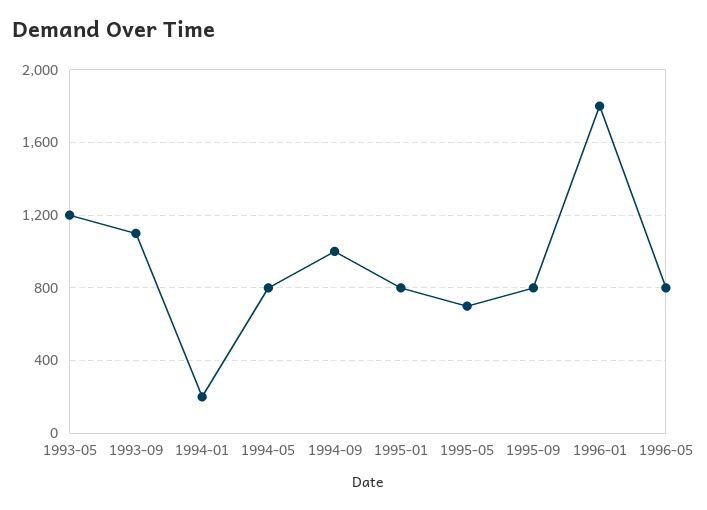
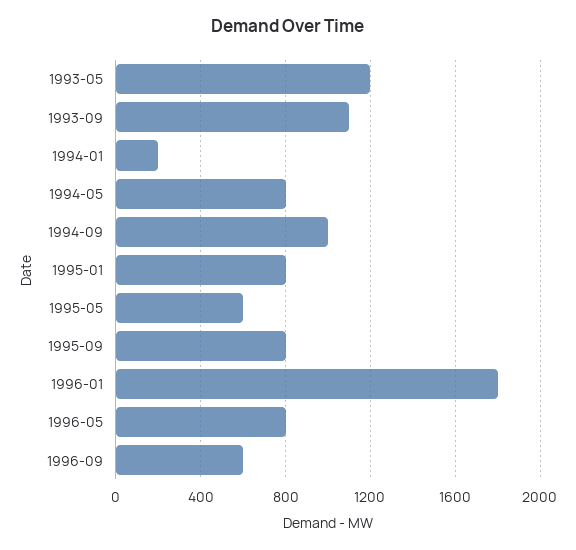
1995-05: 700 -> 600
1996-09: none -> 600

